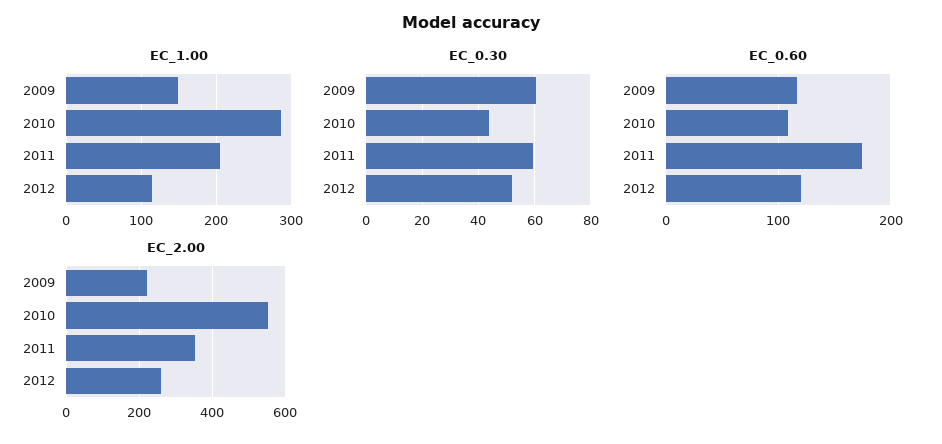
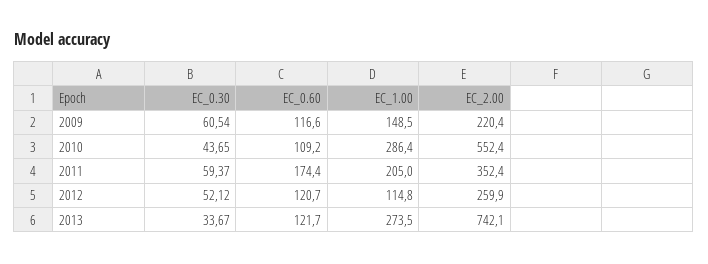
EC_0.30, 2013: none -> 33.67
EC_0.60, 2013: none -> 121.7
EC_1.00, 2013: none -> 273.5
EC_2.00, 2013: none -> 742.1

